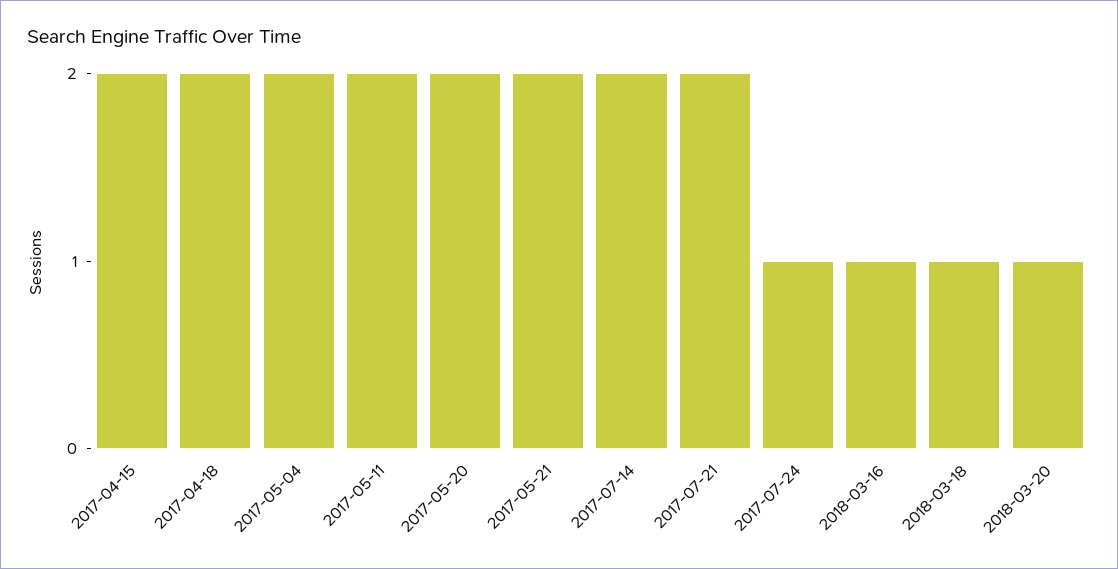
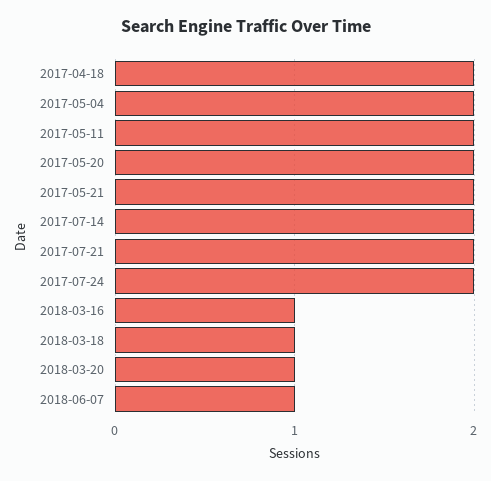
2017-04-15: 2 -> none
2017-07-24: 1 -> 2
2018-06-07: none -> 1

